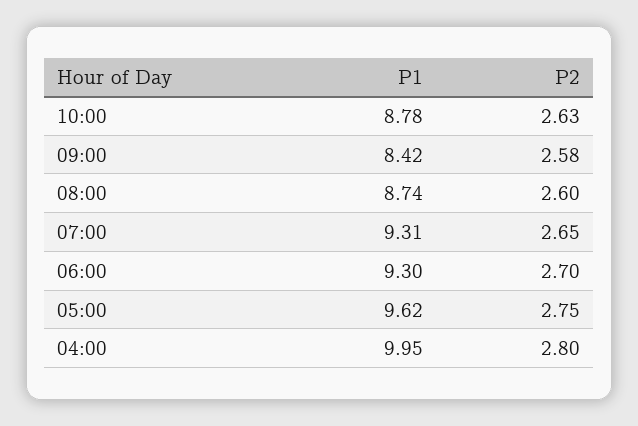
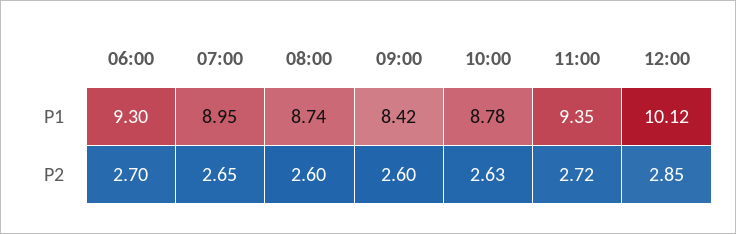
P2, 09:00: 2.58 -> 2.6
P1, 07:00: 9.31 -> 8.95
P1, 05:00: 9.62 -> none
P2, 05:00: 2.75 -> none
P1, 04:00: 9.95 -> none
P2, 04:00: 2.8 -> none
P1, 11:00: none -> 9.35
P1, 12:00: none -> 10.12
P2, 11:00: none -> 2.72
P2, 12:00: none -> 2.85

